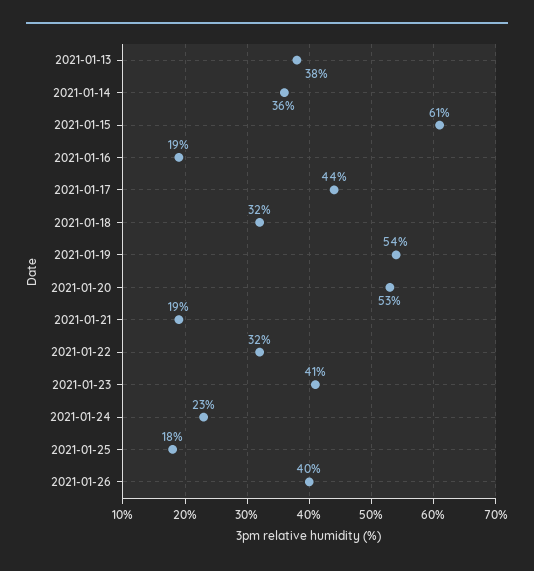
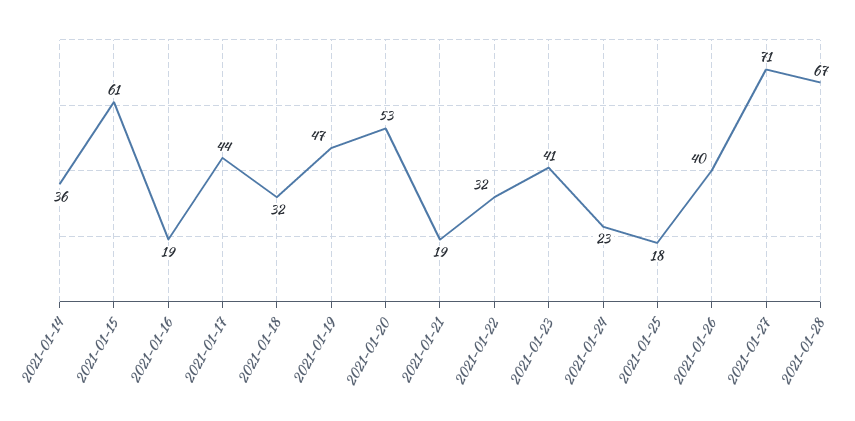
2021-01-13: 38 -> none
2021-01-19: 54 -> 47
2021-01-27: none -> 71
2021-01-28: none -> 67

